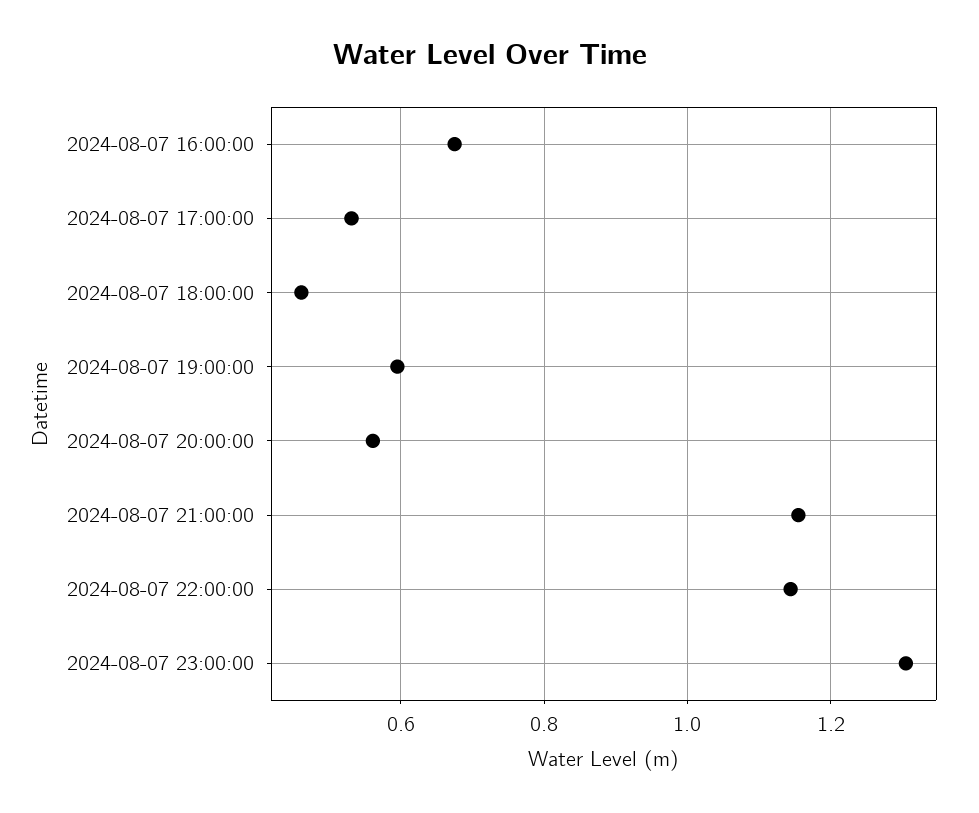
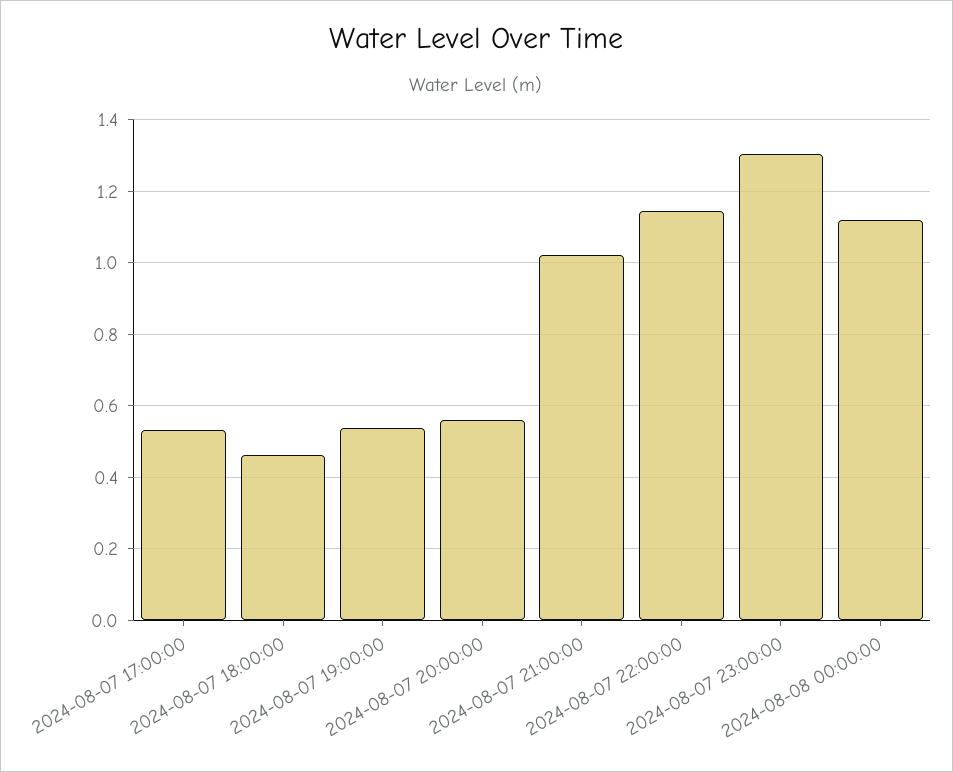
2024-08-07 16:00:00: 0.68 -> none
2024-08-07 19:00:00: 0.6 -> 0.54
2024-08-07 21:00:00: 1.16 -> 1.02
2024-08-08 00:00:00: none -> 1.12

